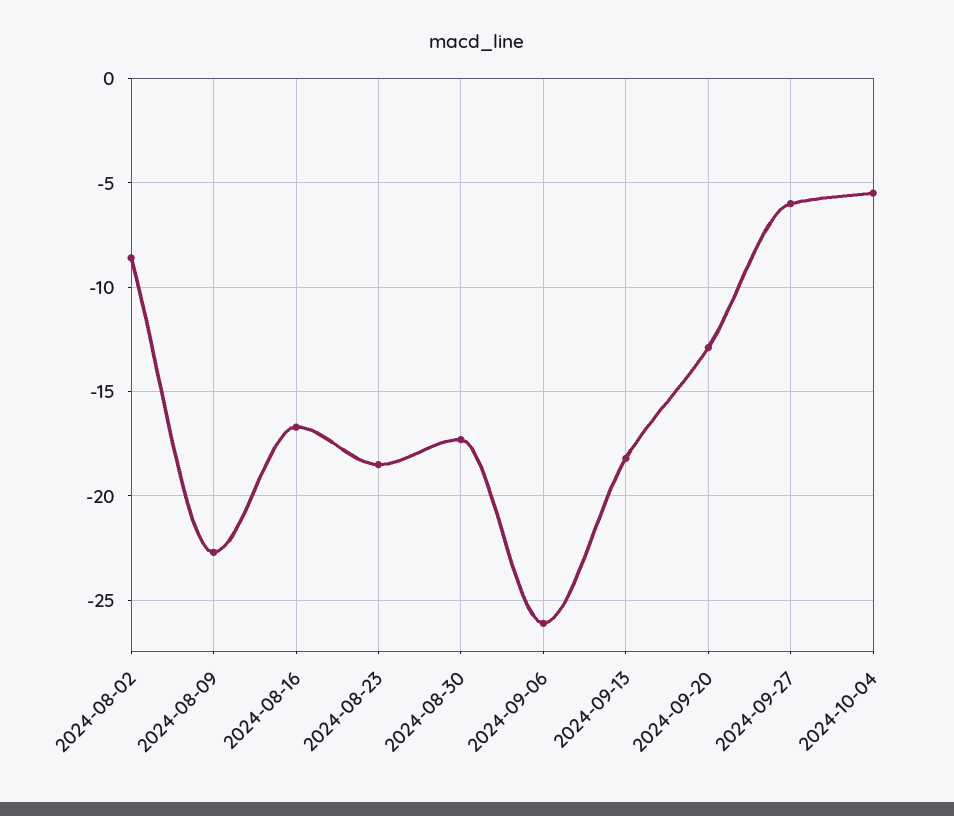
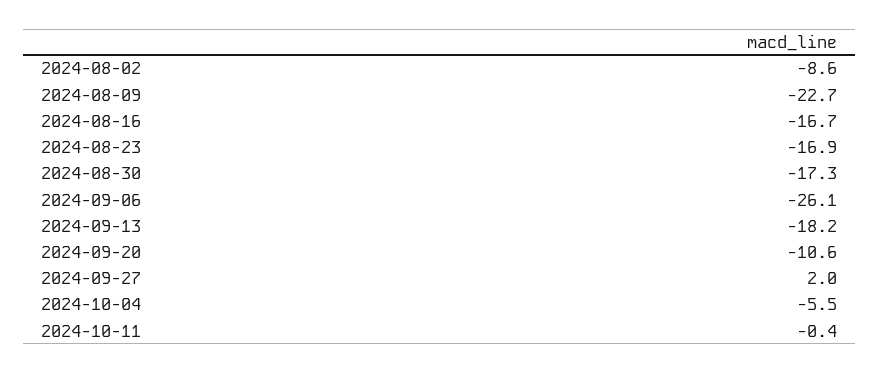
2024-08-23: -18.5 -> -16.9
2024-09-20: -13 -> -10.6
2024-09-27: -6 -> 2
2024-10-11: none -> -0.4

